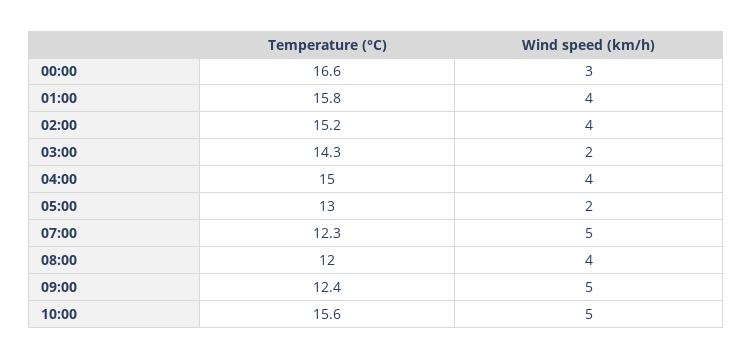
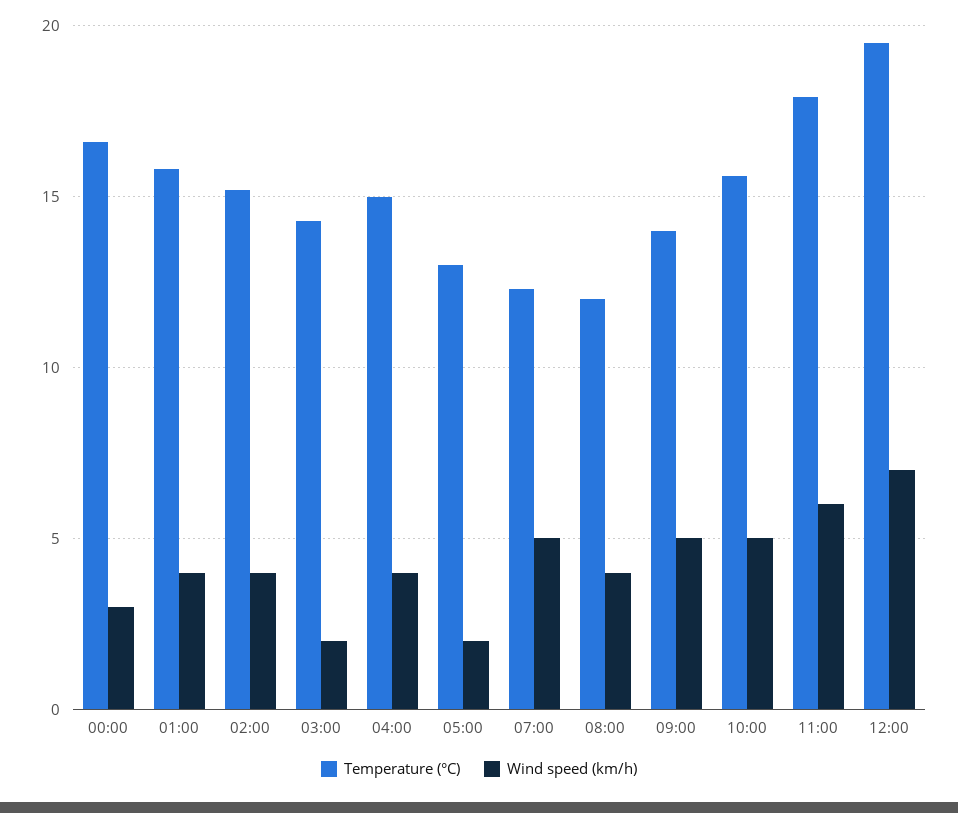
Temperature (°C), 09:00: 12.4 -> 14
Temperature (°C), 11:00: none -> 18
Wind speed (km/h), 11:00: none -> 6
Temperature (°C), 12:00: none -> 19.5
Wind speed (km/h), 12:00: none -> 7

